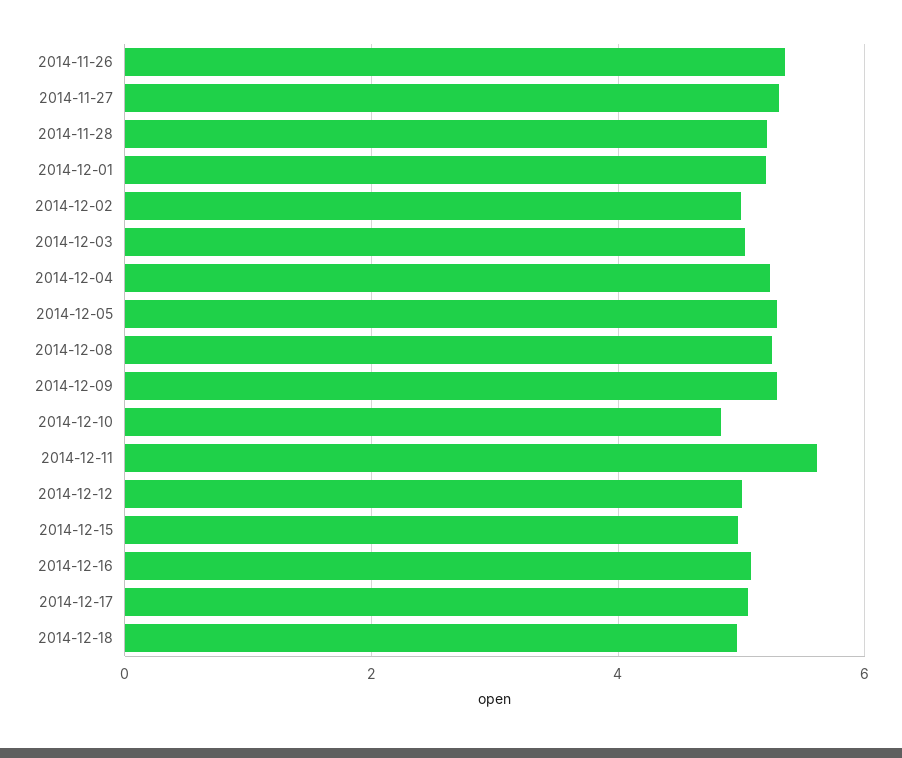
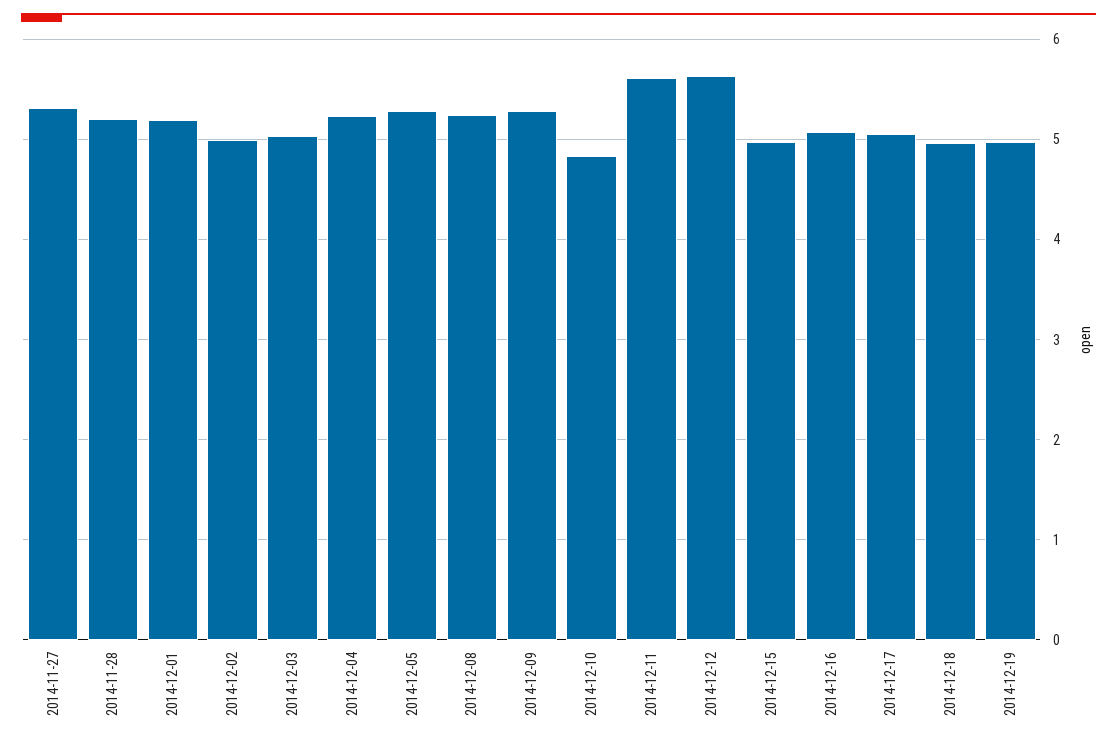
2014-11-26: 5.4 -> none
2014-12-12: 5 -> 5.6
2014-12-19: none -> 5

